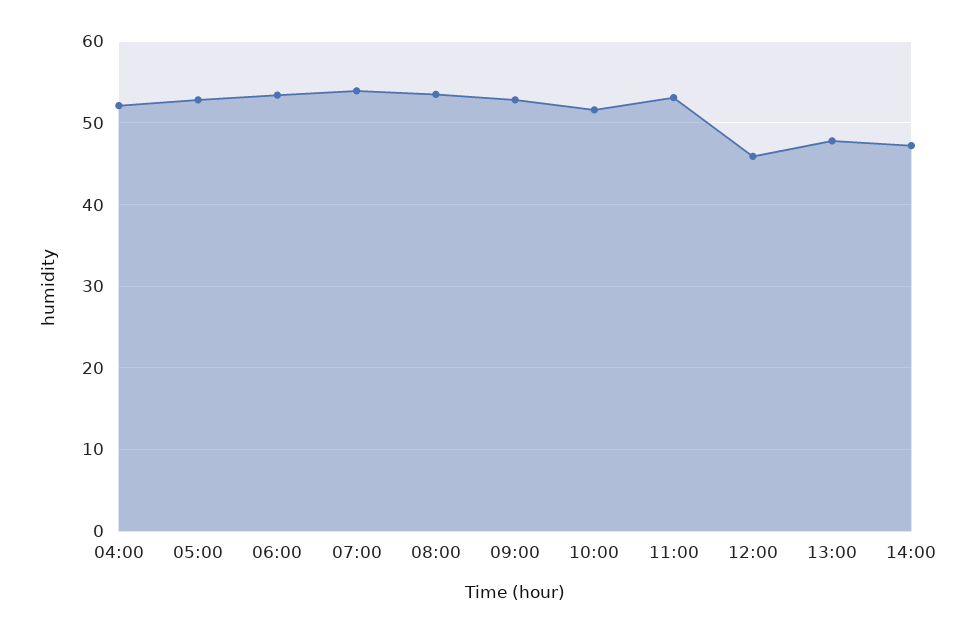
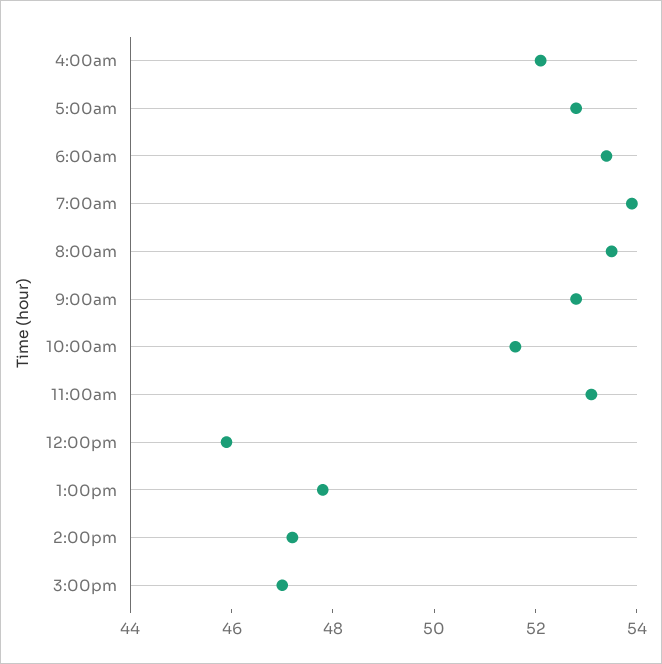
3:00pm: none -> 47

